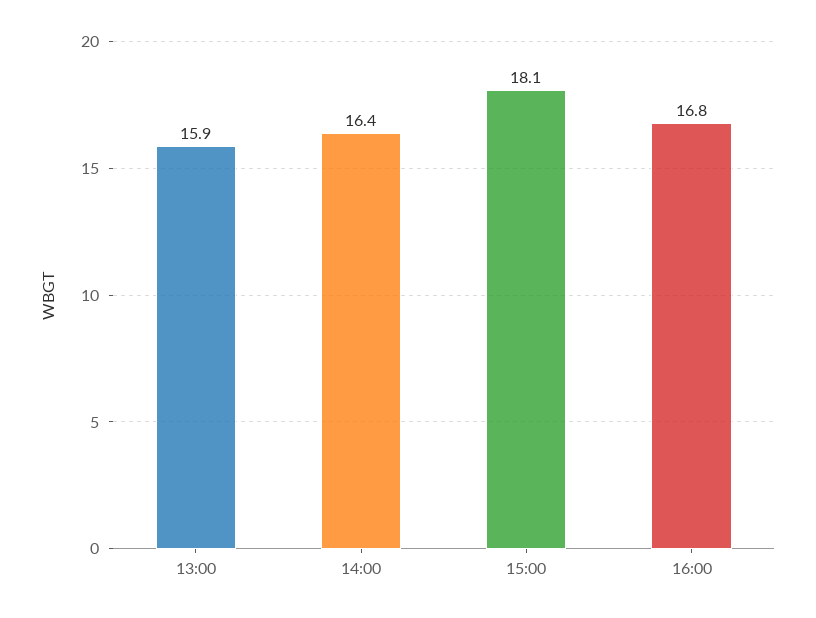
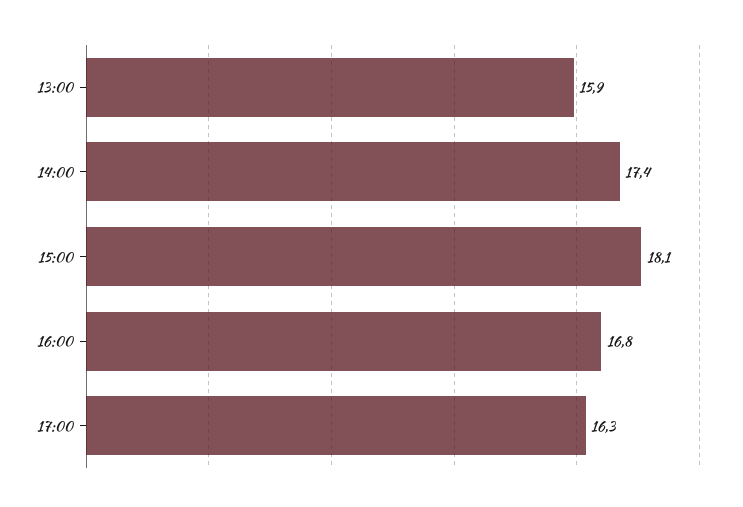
14:00: 16.4 -> 17.4
17:00: none -> 16.3

